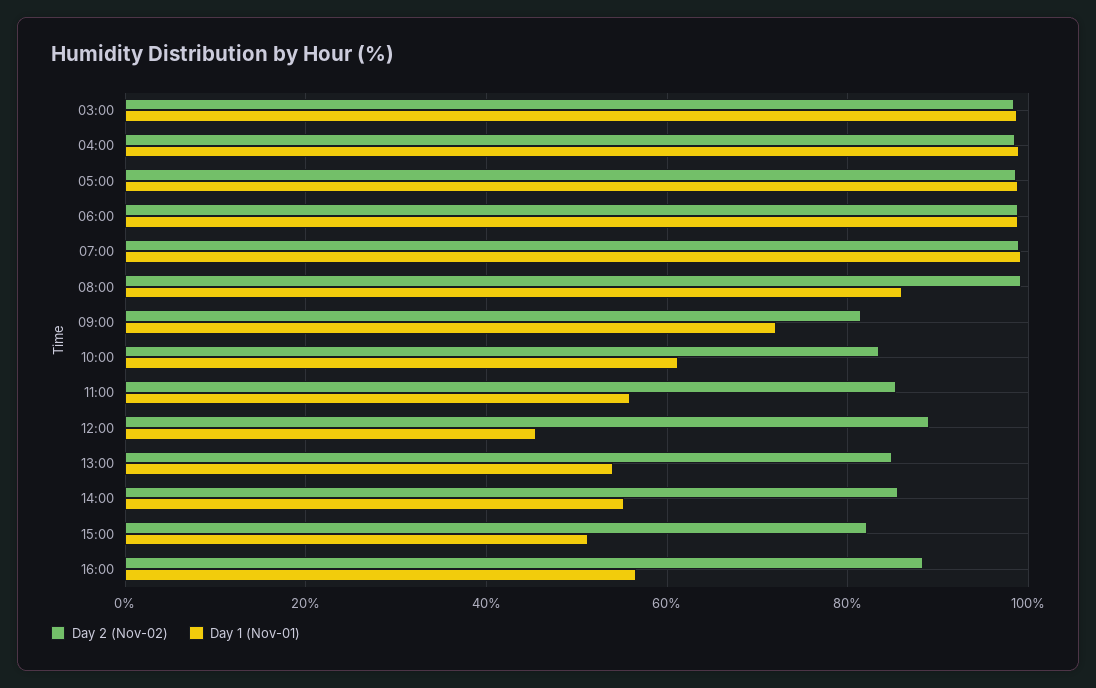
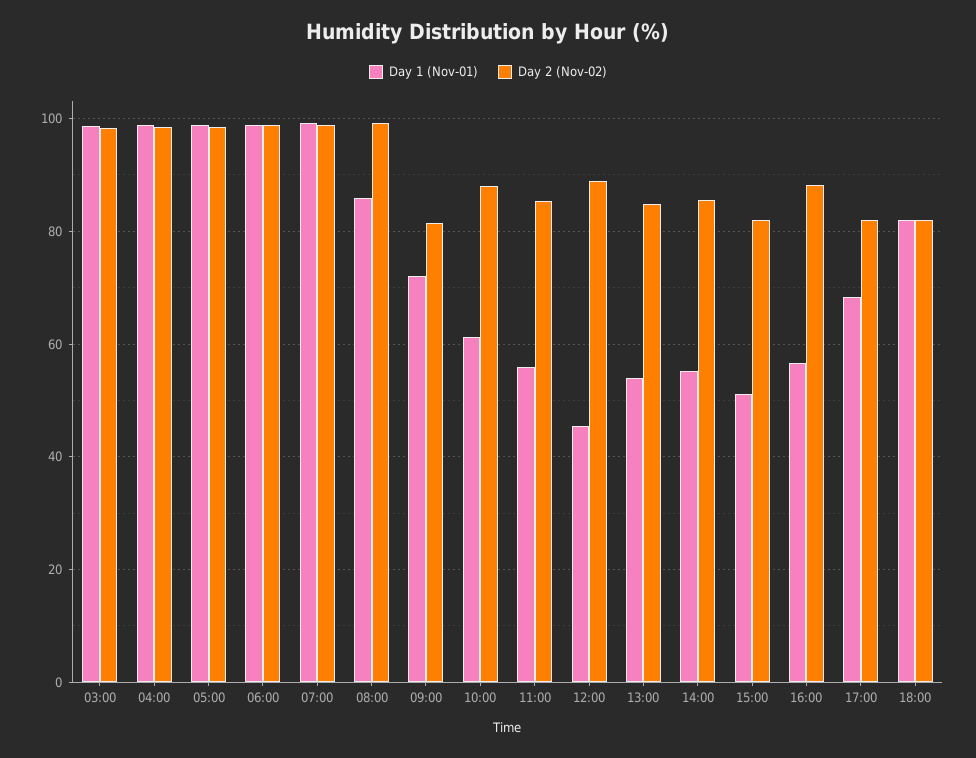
Day 2 (Nov-02), 10:00: 84 -> 88
Day 1 (Nov-01), 17:00: none -> 68
Day 2 (Nov-02), 17:00: none -> 82
Day 1 (Nov-01), 18:00: none -> 82
Day 2 (Nov-02), 18:00: none -> 82

